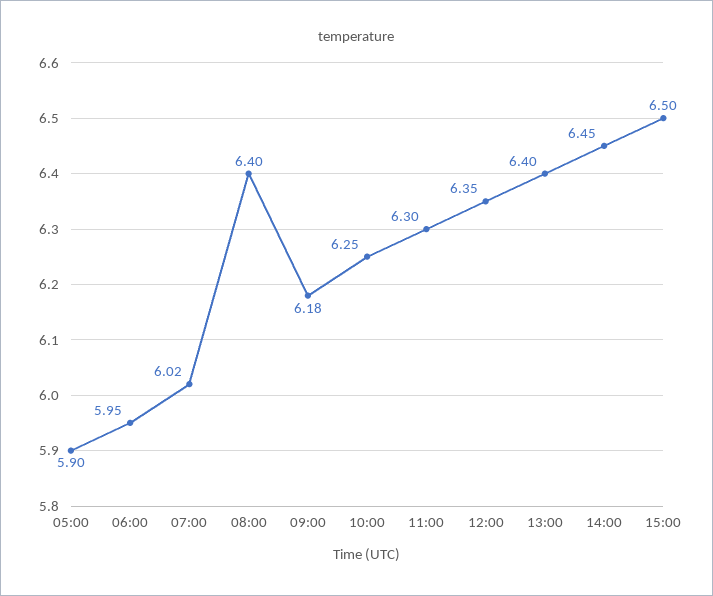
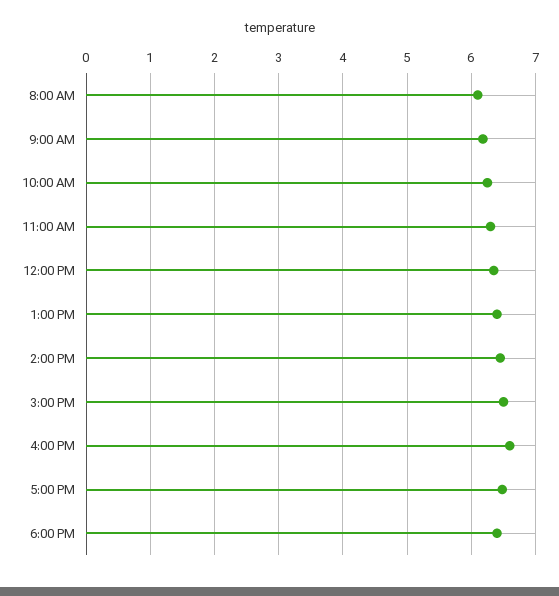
05:00: 5.9 -> none
06:00: 5.95 -> none
07:00: 6.02 -> none
08:00: 6.4 -> 6.1
4:00 PM: none -> 6.6
5:00 PM: none -> 6.5
6:00 PM: none -> 6.4

